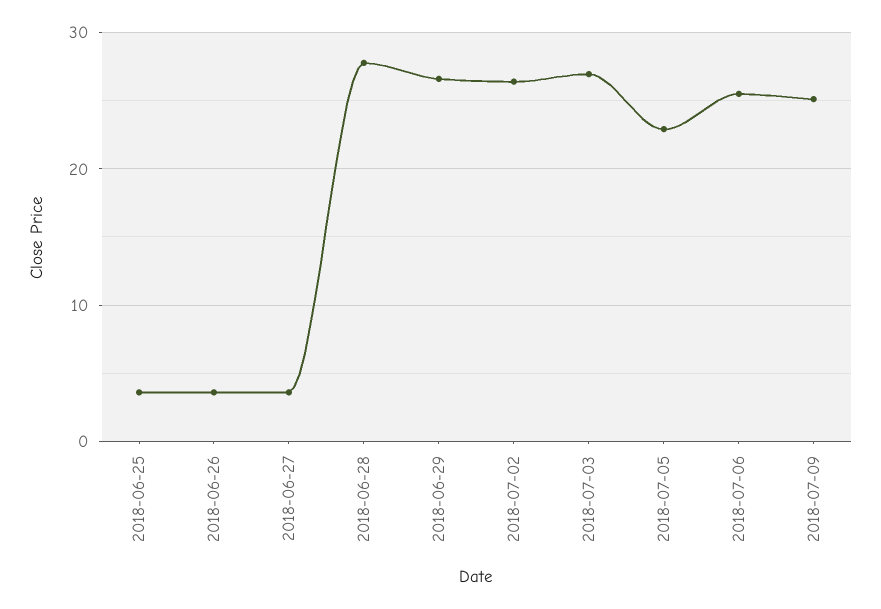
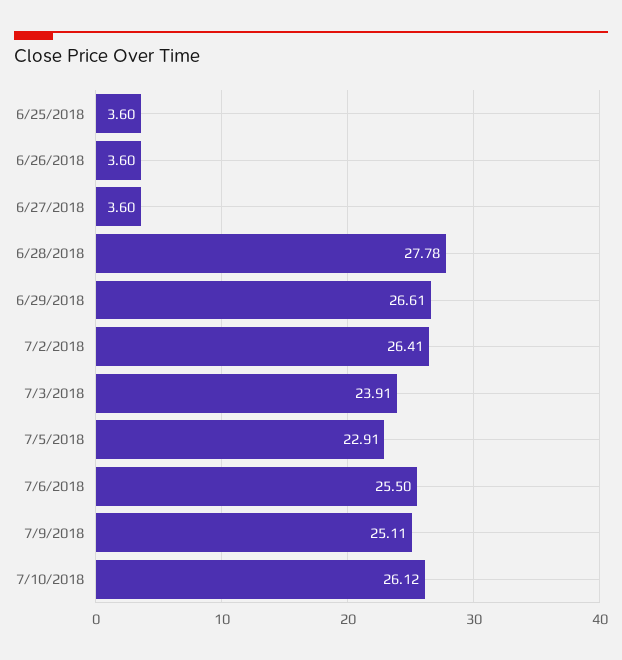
2018-07-03: 27 -> 23.91
7/10/2018: none -> 26.12

